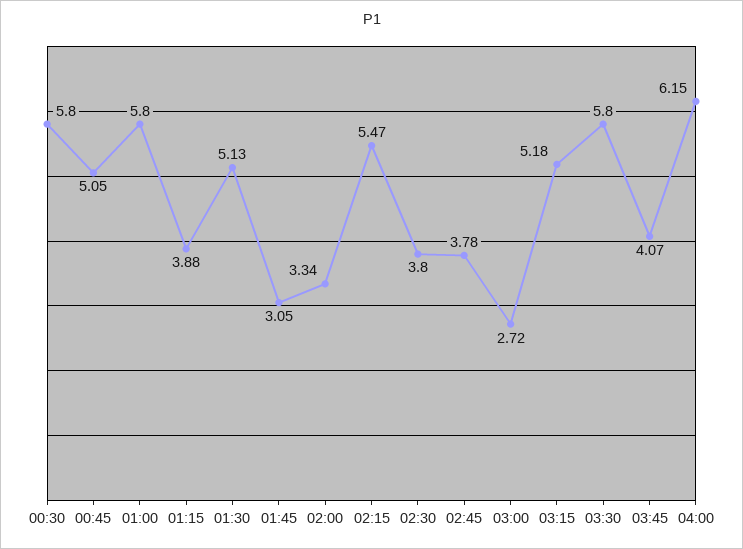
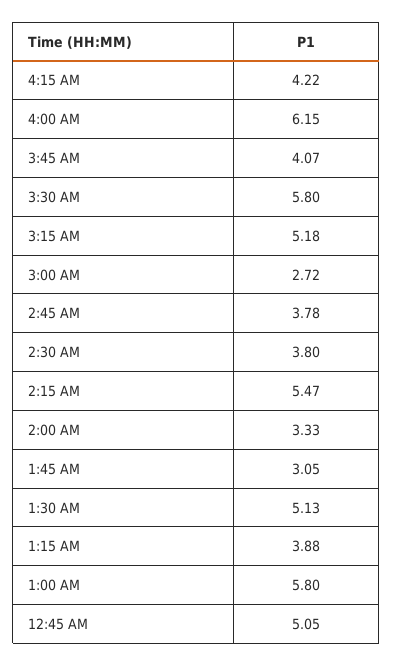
00:30: 5.8 -> none
02:00: 3.34 -> 3.33
4:15 AM: none -> 4.22

